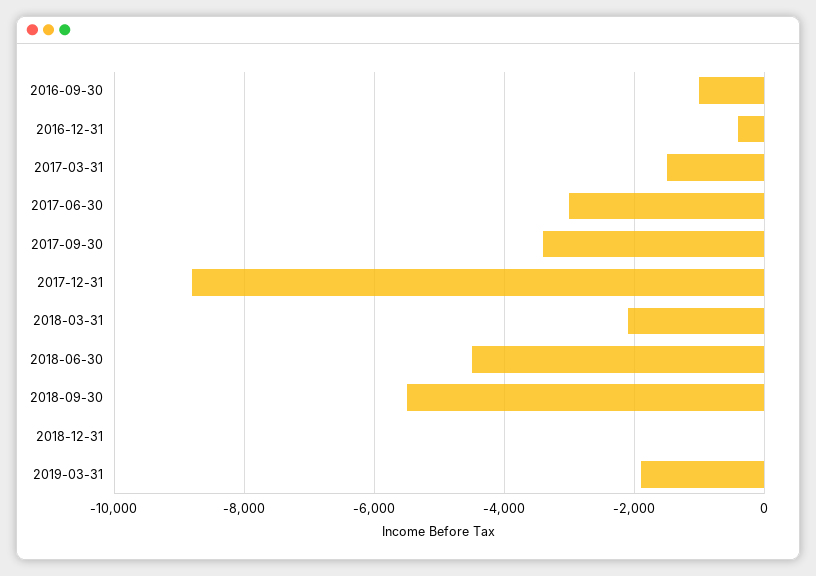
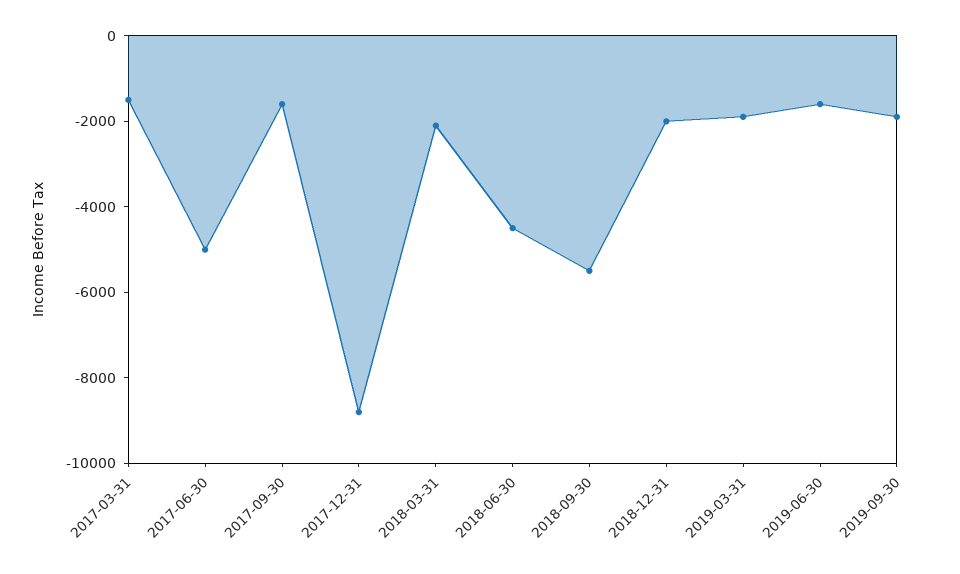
2016-09-30: -1000 -> none
2016-12-31: -400 -> none
2017-06-30: -3000 -> -5000
2017-09-30: -3400 -> -1500
2018-12-31: 0 -> -2000
2019-06-30: none -> -1500
2019-09-30: none -> -2000

